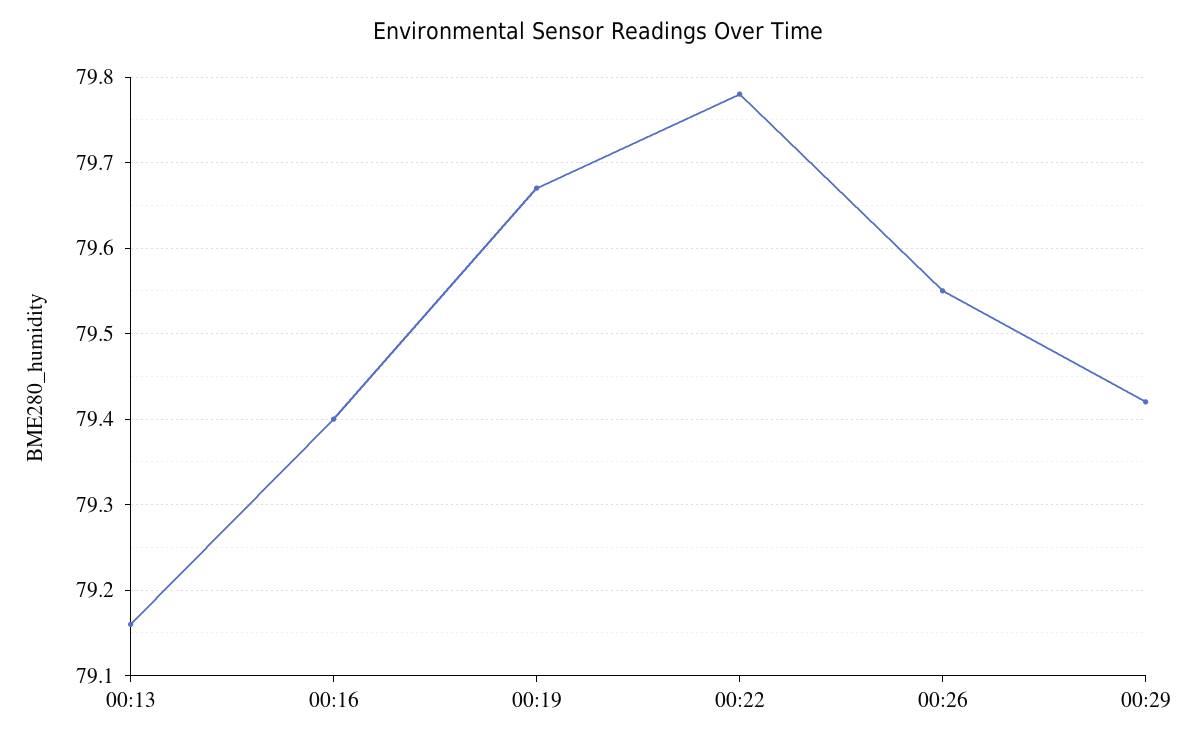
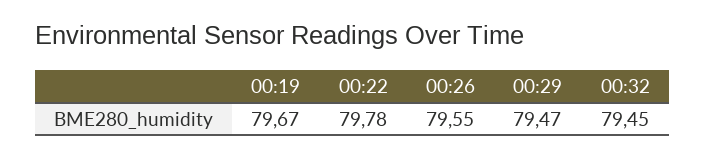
00:13: 79.16 -> none
00:16: 79.4 -> none
00:29: 79.42 -> 79.47
00:32: none -> 79.45

